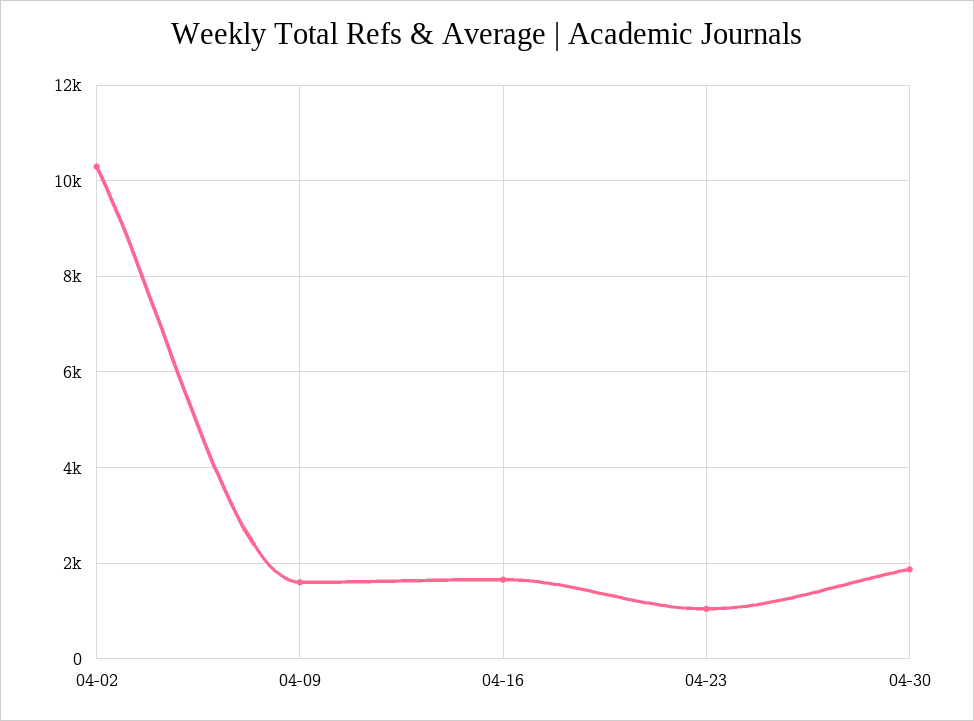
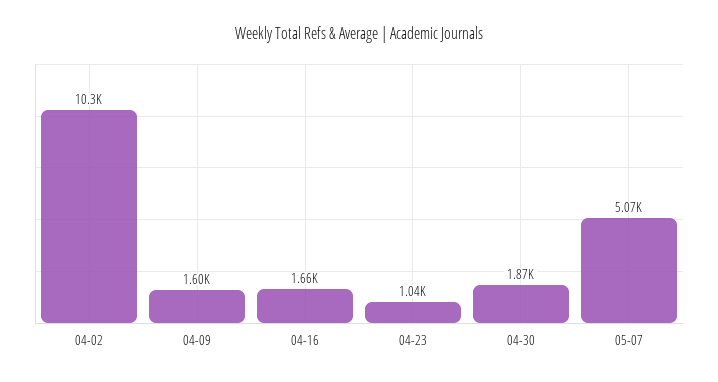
05-07: none -> 5070

